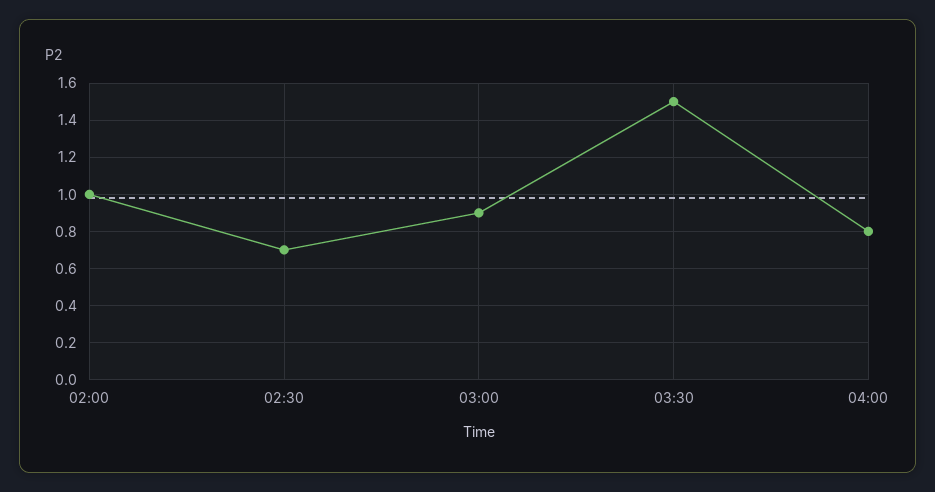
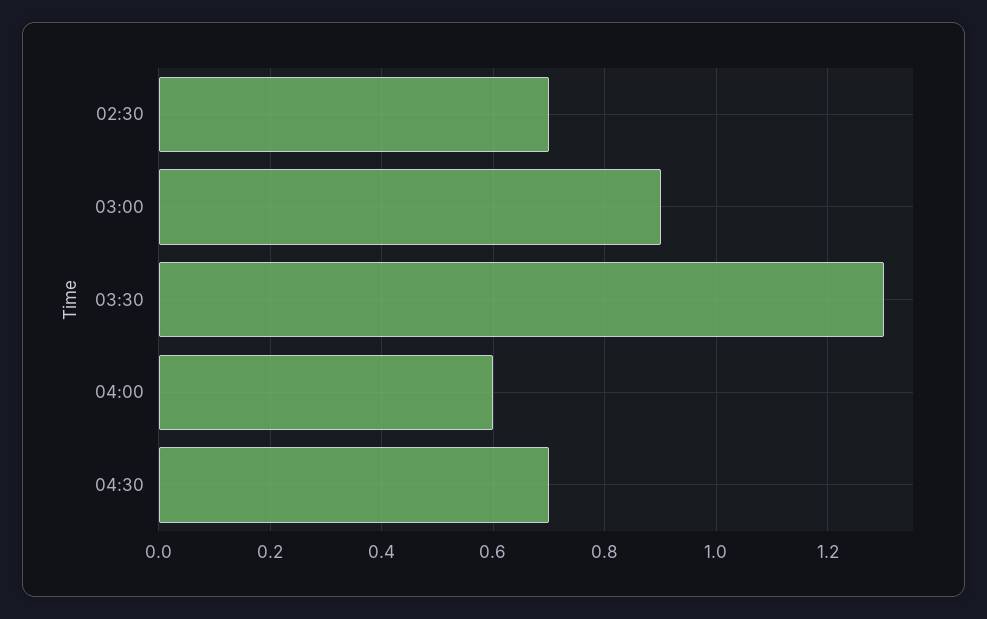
02:00: 1 -> none
03:30: 1.5 -> 1.3
04:00: 0.8 -> 0.6
04:30: none -> 0.7

